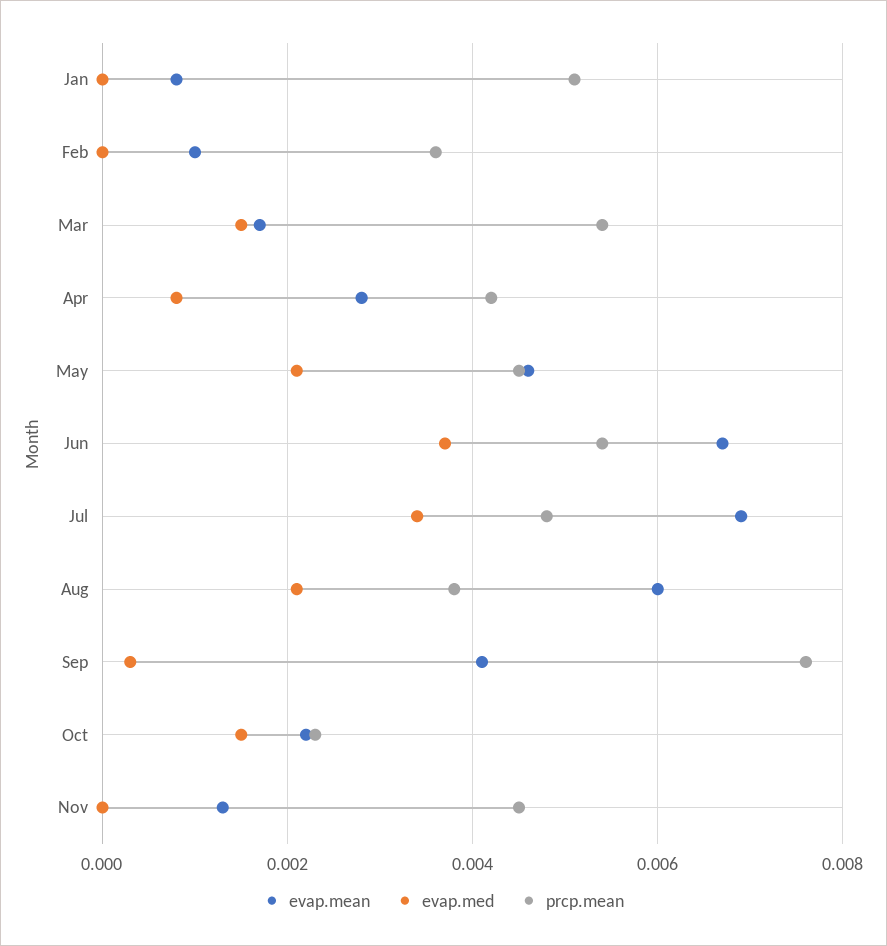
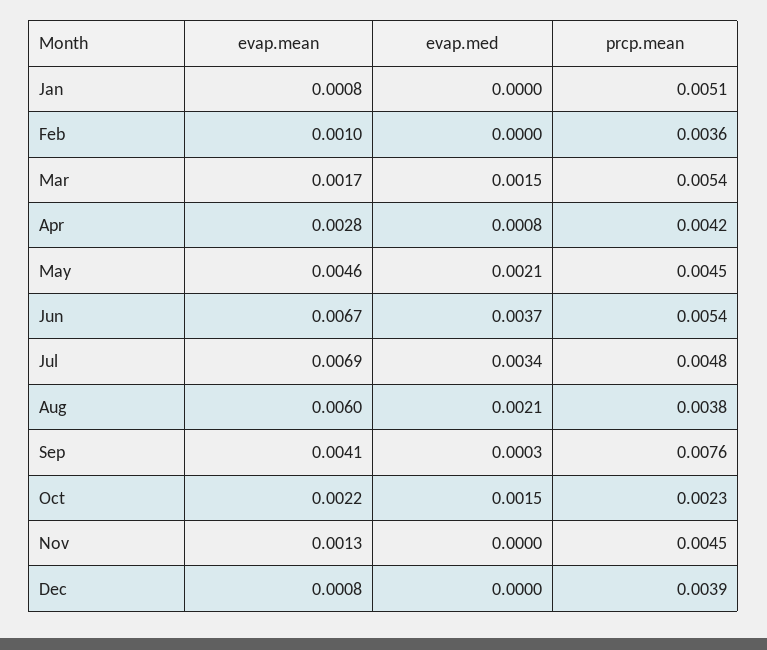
evap.mean, Dec: none -> 0.0008
evap.med, Dec: none -> 0
prcp.mean, Dec: none -> 0.0039

